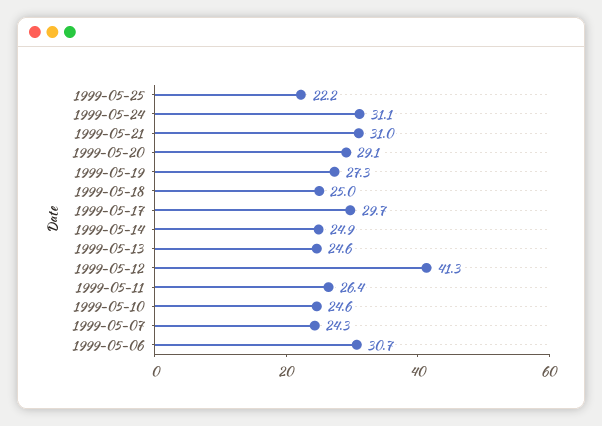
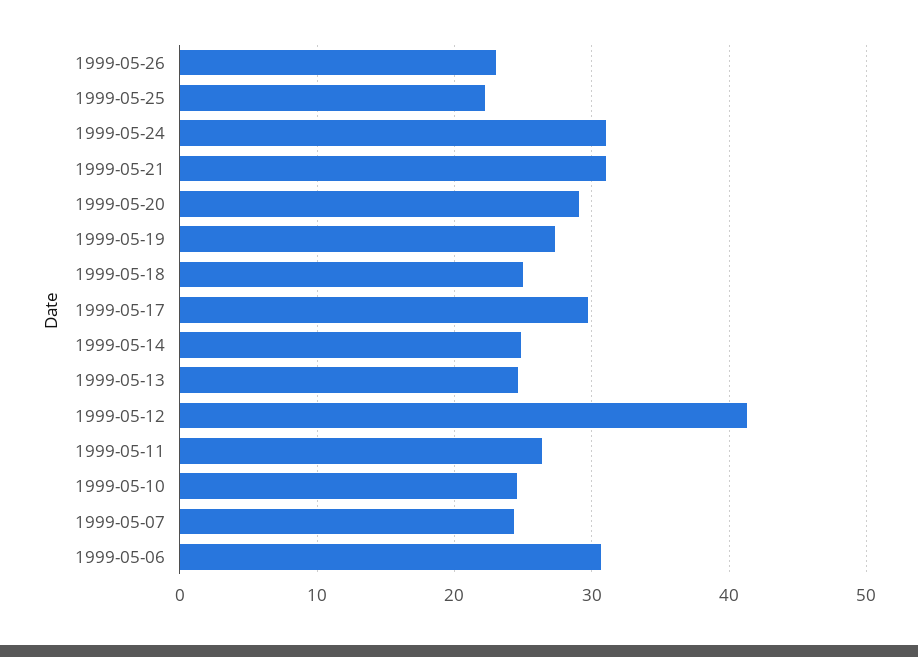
1999-05-26: none -> 23

